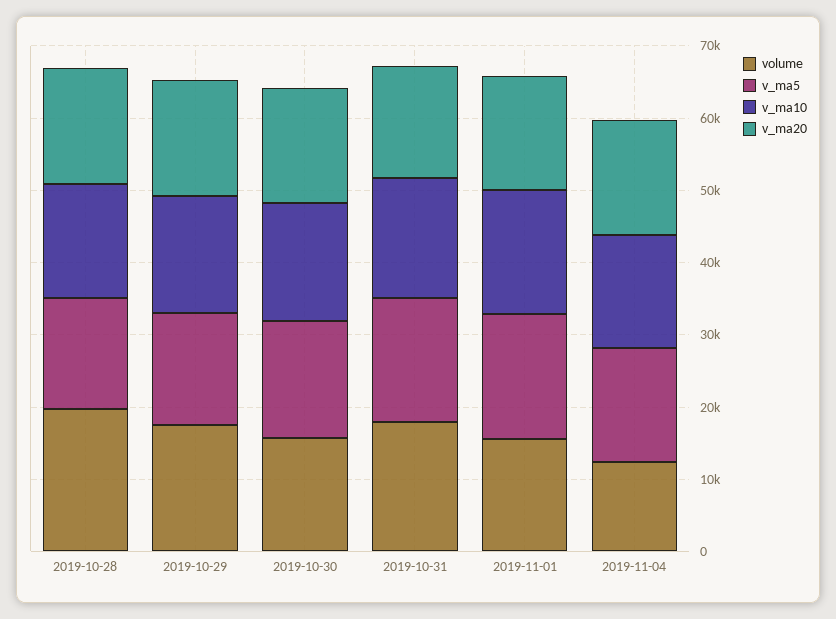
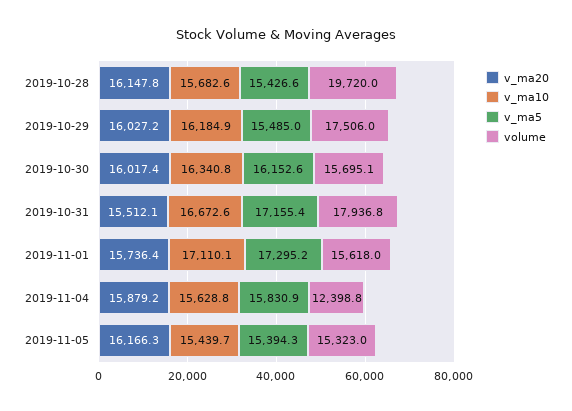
v_ma20, 2019-11-05: none -> 16166.3
v_ma10, 2019-11-05: none -> 15439.7
v_ma5, 2019-11-05: none -> 15394.3
volume, 2019-11-05: none -> 15323

